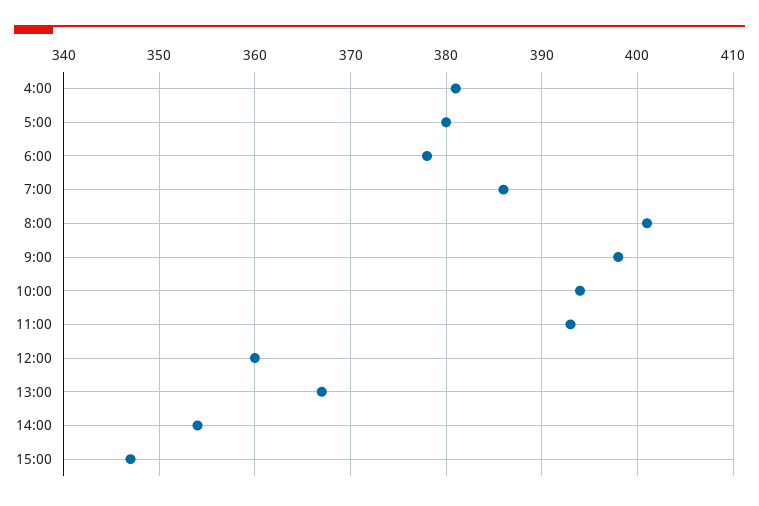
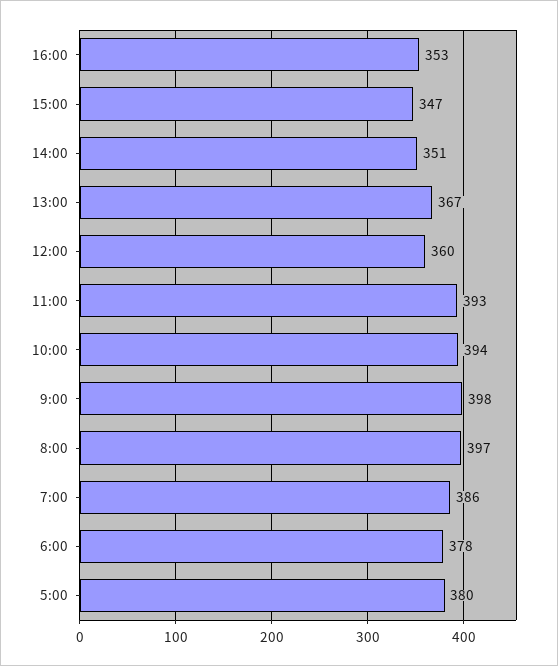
4:00: 381 -> none
8:00: 401 -> 397
14:00: 354 -> 351
16:00: none -> 353

